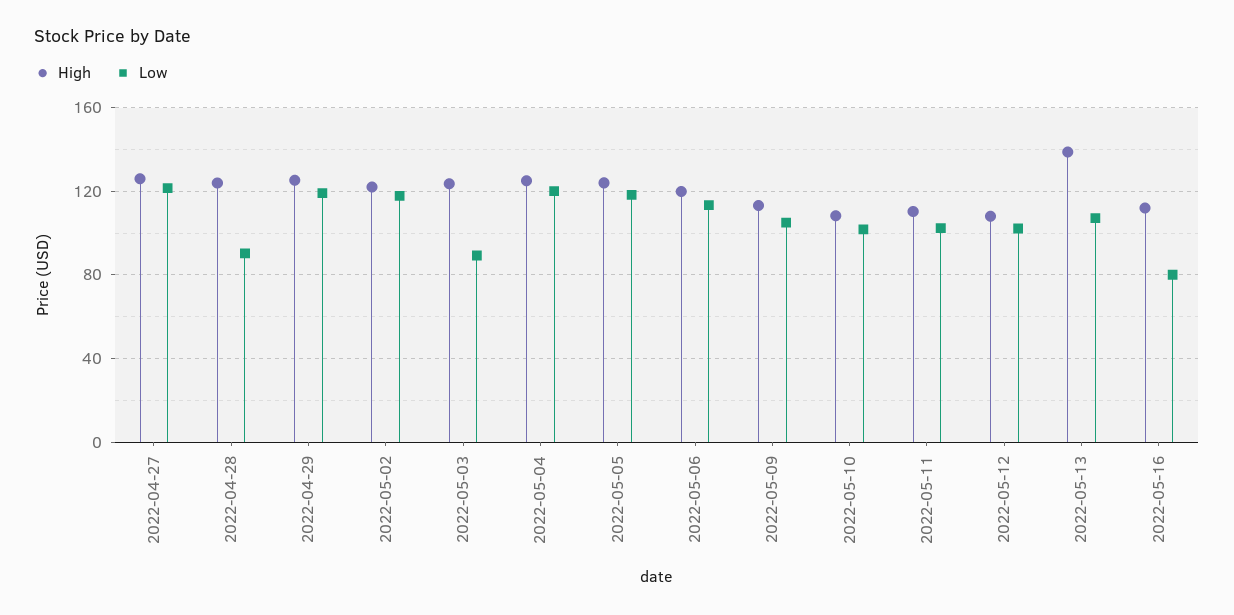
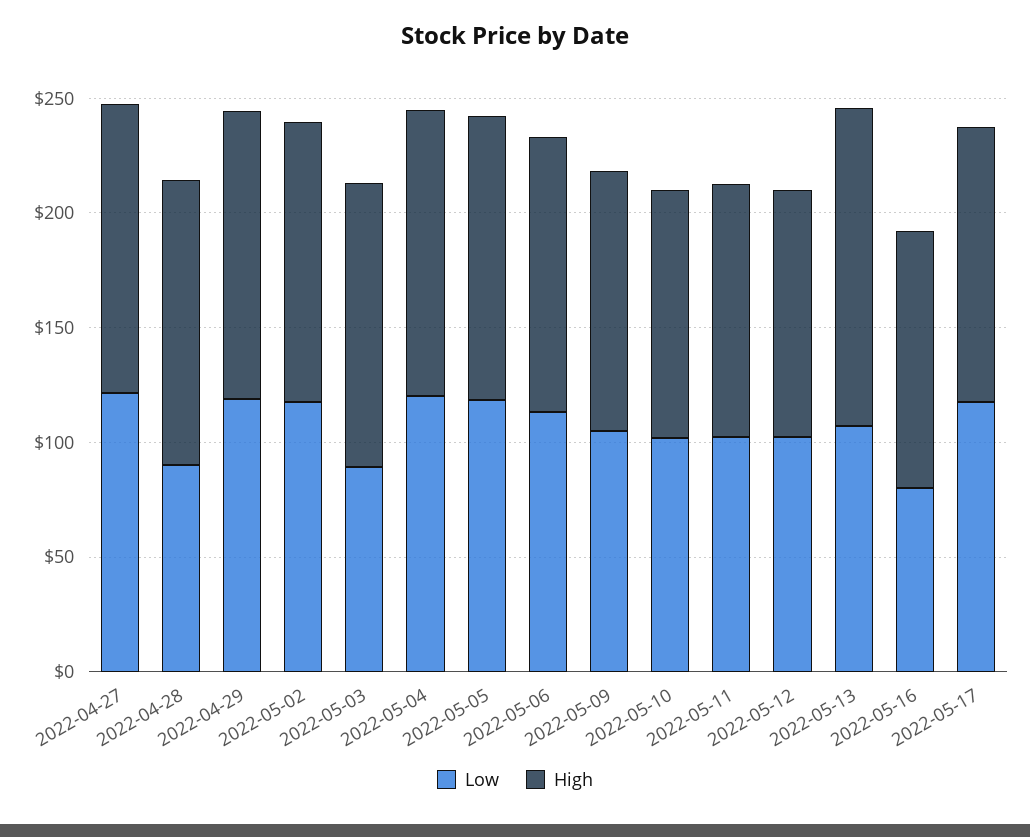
Low, 2022-05-17: none -> 120
High, 2022-05-17: none -> 120

